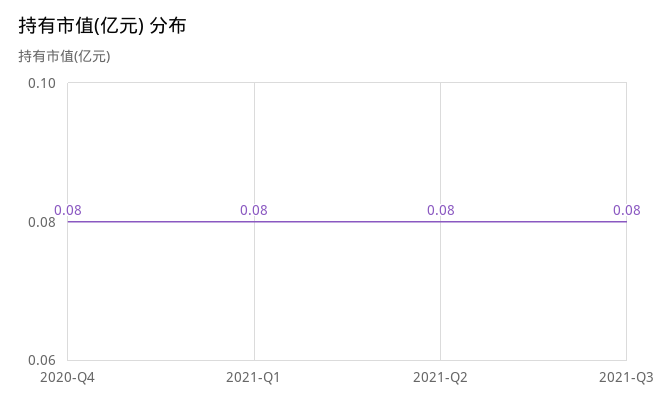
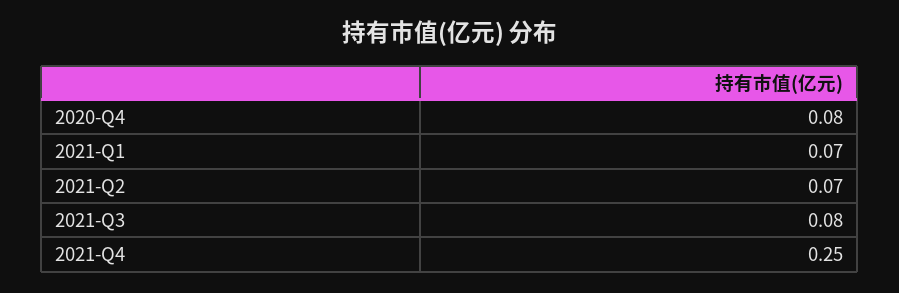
2021-Q1: 0.08 -> 0.07
2021-Q2: 0.08 -> 0.07
2021-Q4: none -> 0.25

